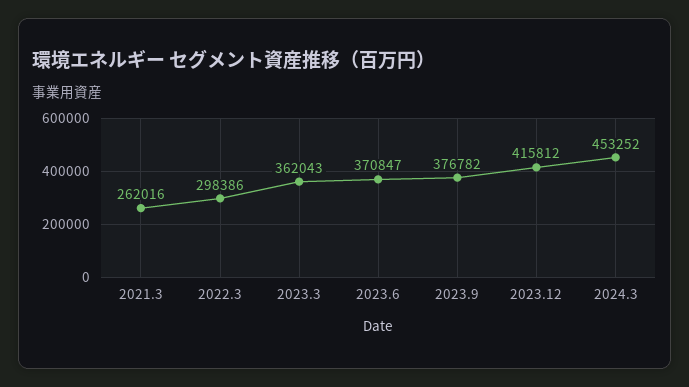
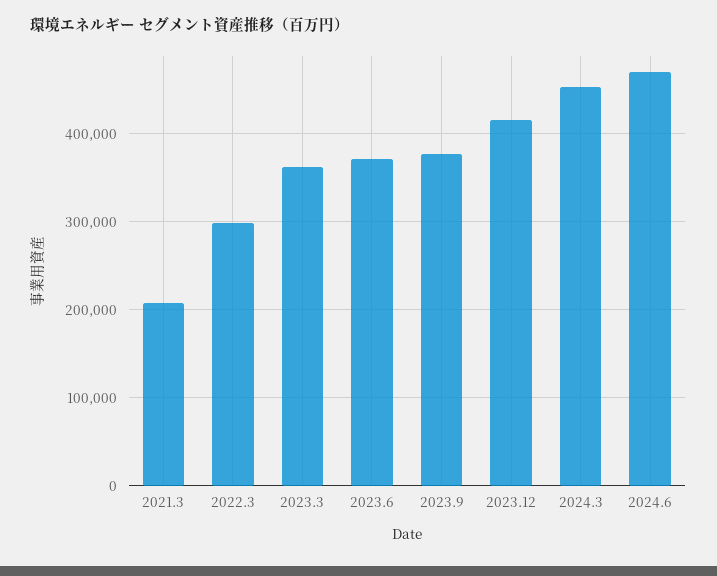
2021.3: 262016 -> 210000
2024.6: none -> 470000

